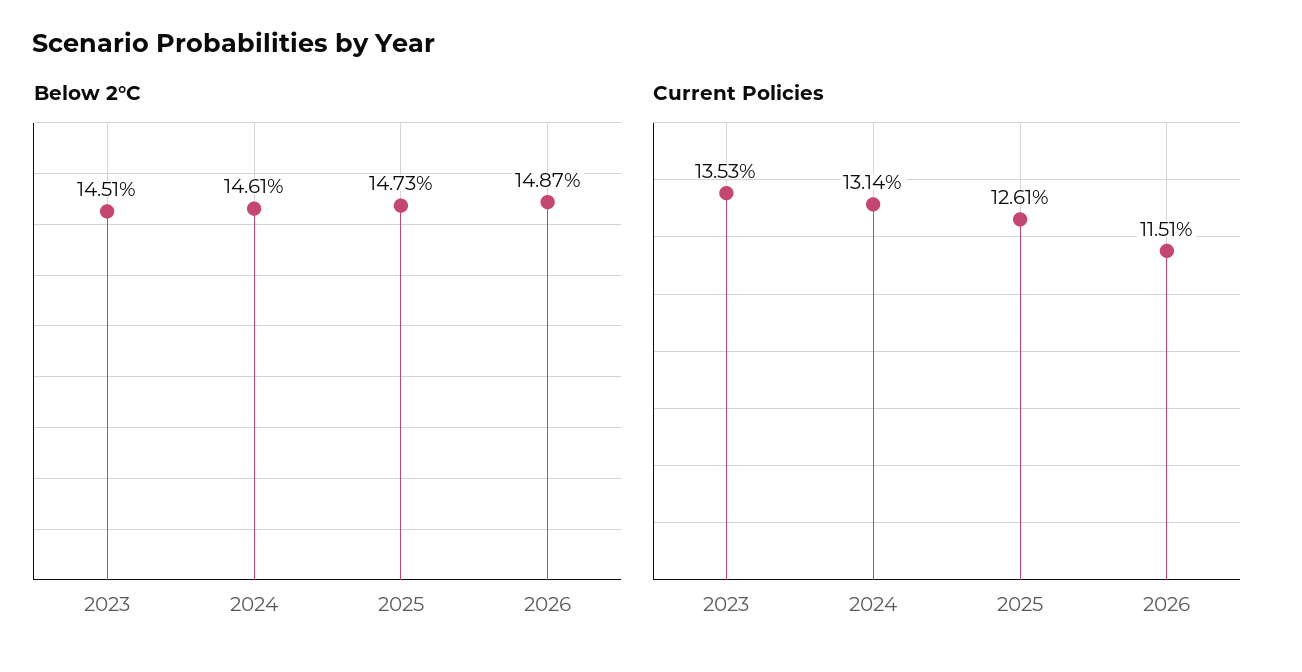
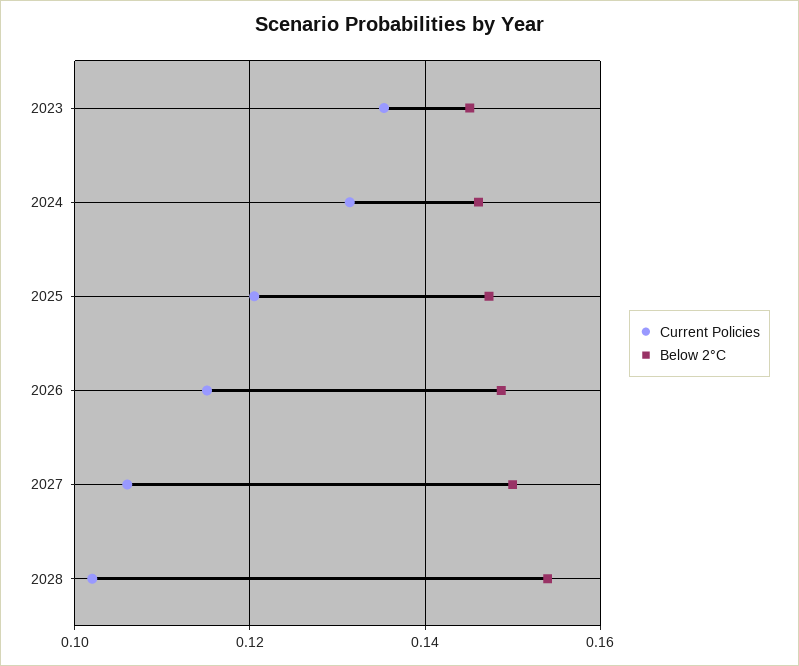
Current Policies, 2025: 0.1261 -> 0.12
Current Policies, 2027: none -> 0.106
Below 2°C, 2027: none -> 0.15
Current Policies, 2028: none -> 0.102
Below 2°C, 2028: none -> 0.154

